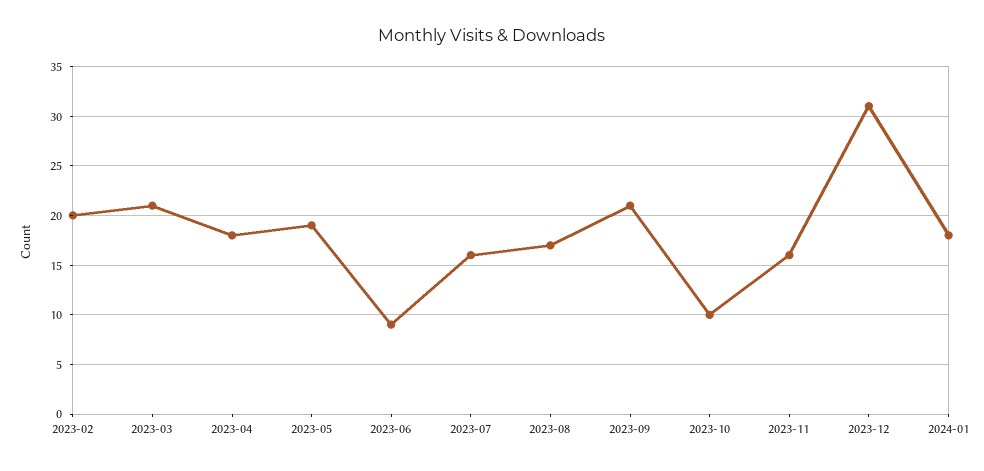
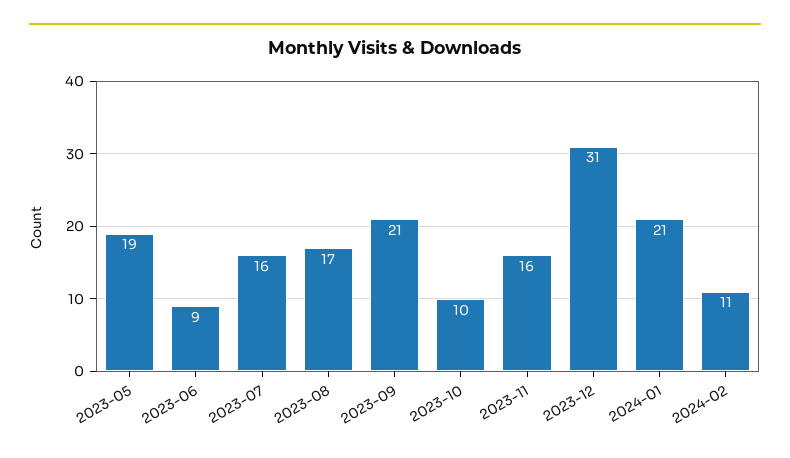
2023-02: 20 -> none
2023-03: 21 -> none
2023-04: 18 -> none
2024-01: 18 -> 21
2024-02: none -> 11

